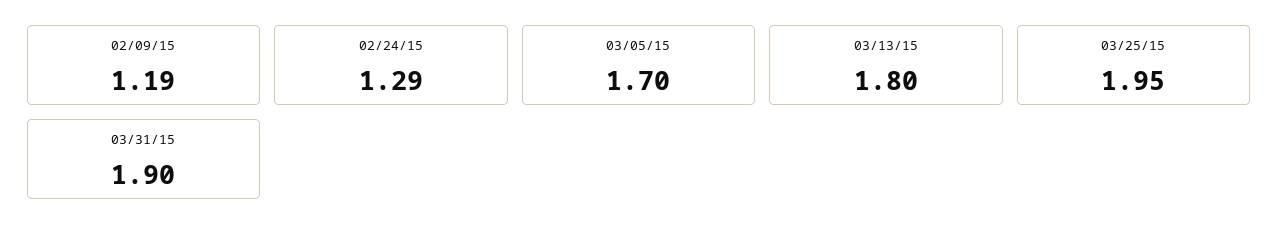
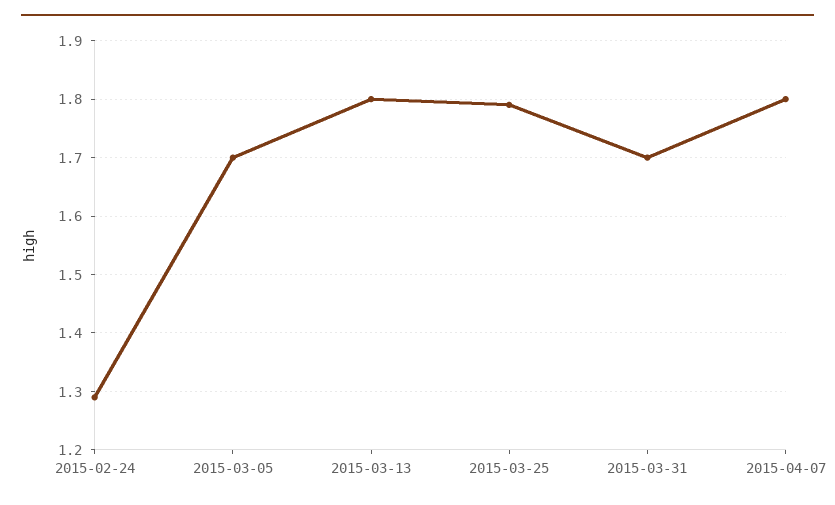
02/09/15: 1.19 -> none
03/25/15: 1.95 -> 1.8
03/31/15: 1.9 -> 1.7
2015-04-07: none -> 1.8

